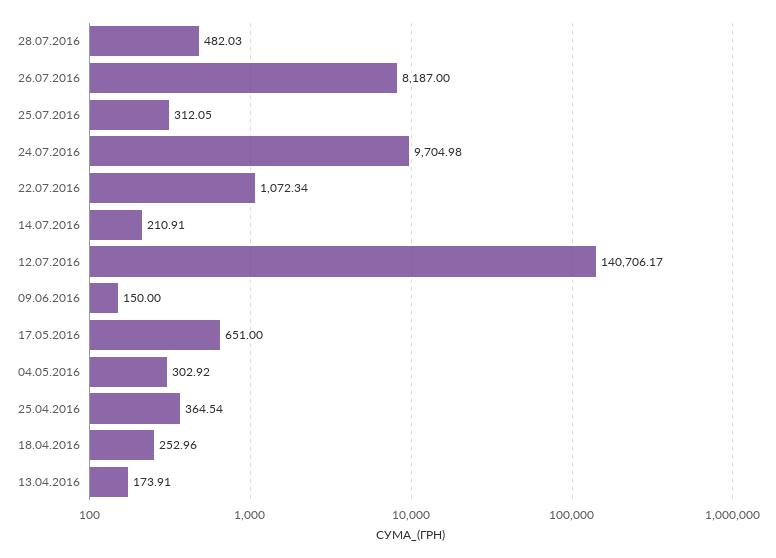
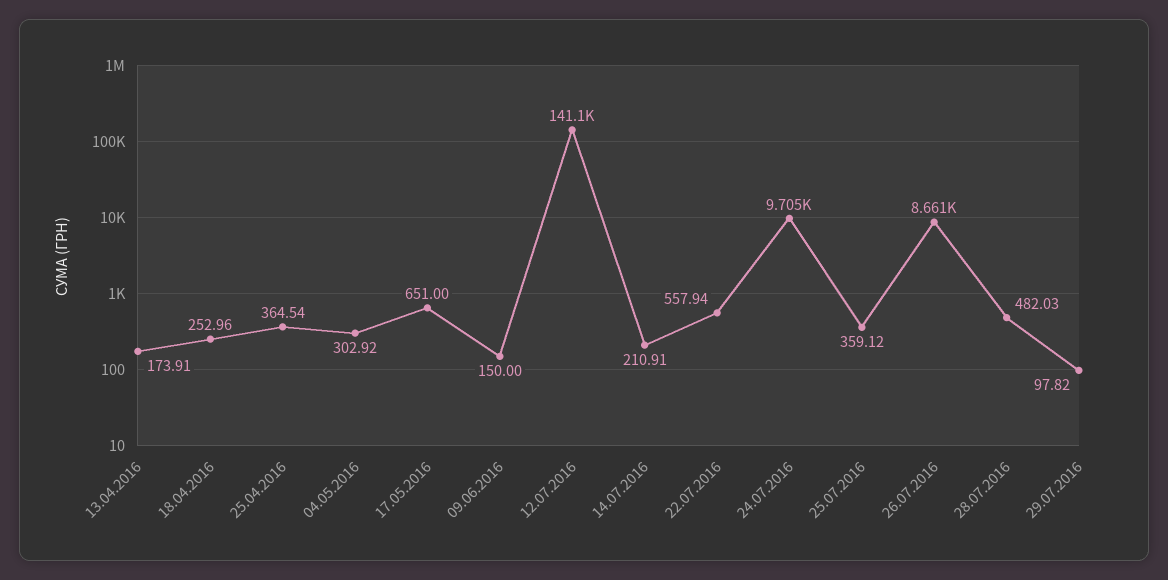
26.07.2016: 8187 -> 8661
25.07.2016: 312.05 -> 359.12
22.07.2016: 1072.34 -> 557.94
12.07.2016: 140706.17 -> 141100
29.07.2016: none -> 97.82

